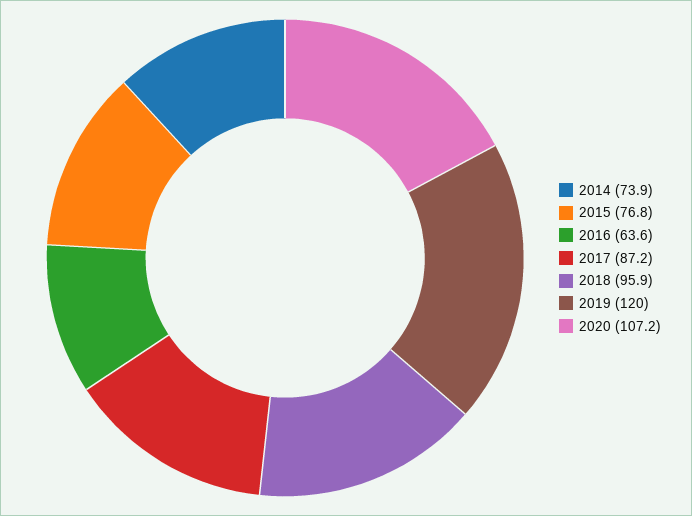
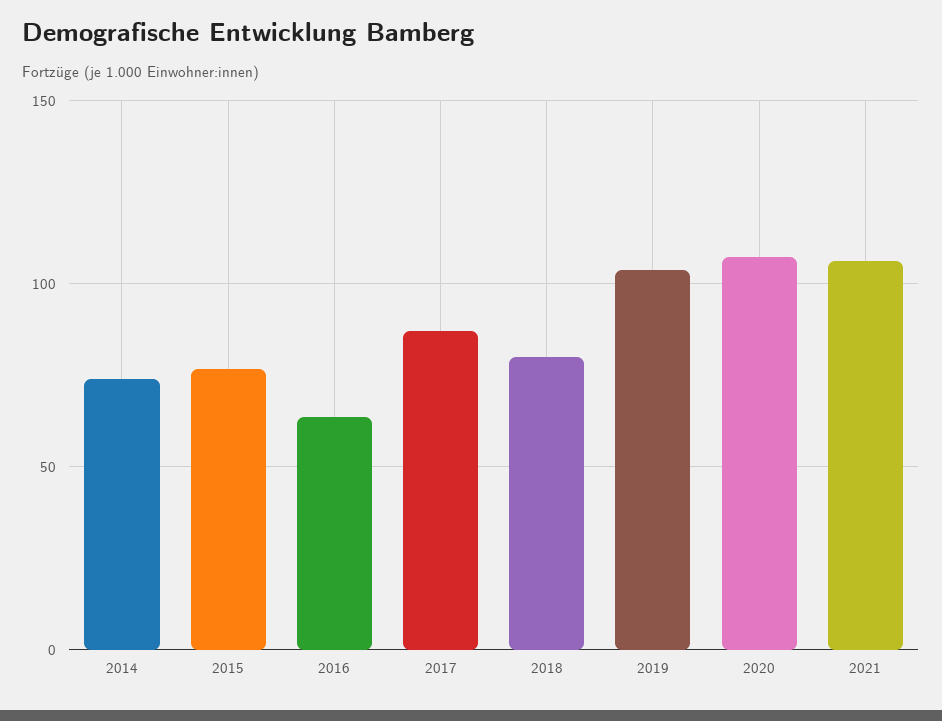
2018: 95.9 -> 80
2019: 120 -> 105
2021: none -> 105

